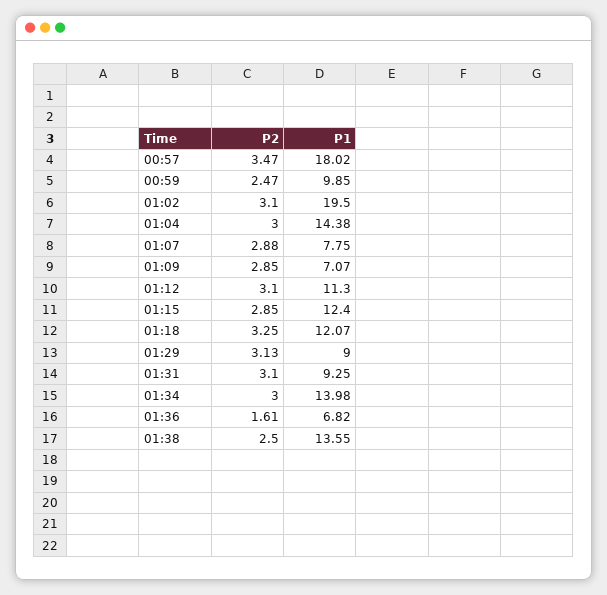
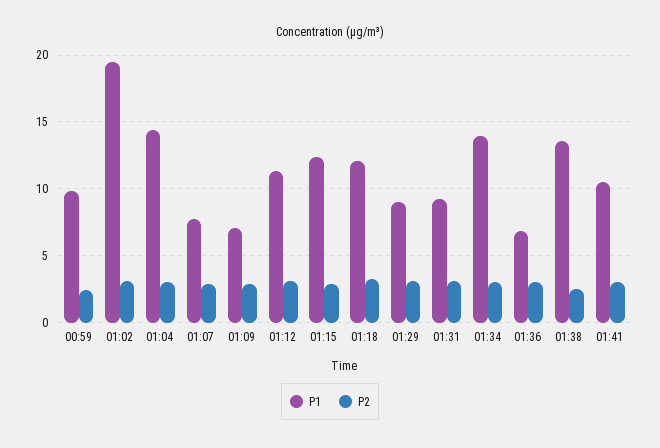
P2, 00:57: 3.47 -> none
P1, 00:57: 18.02 -> none
P2, 01:36: 1.61 -> 3
P1, 01:41: none -> 10.5
P2, 01:41: none -> 3

